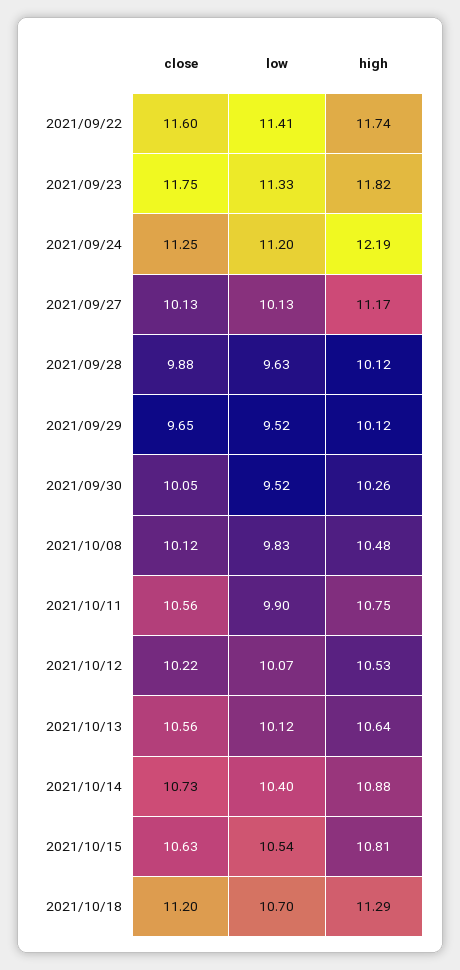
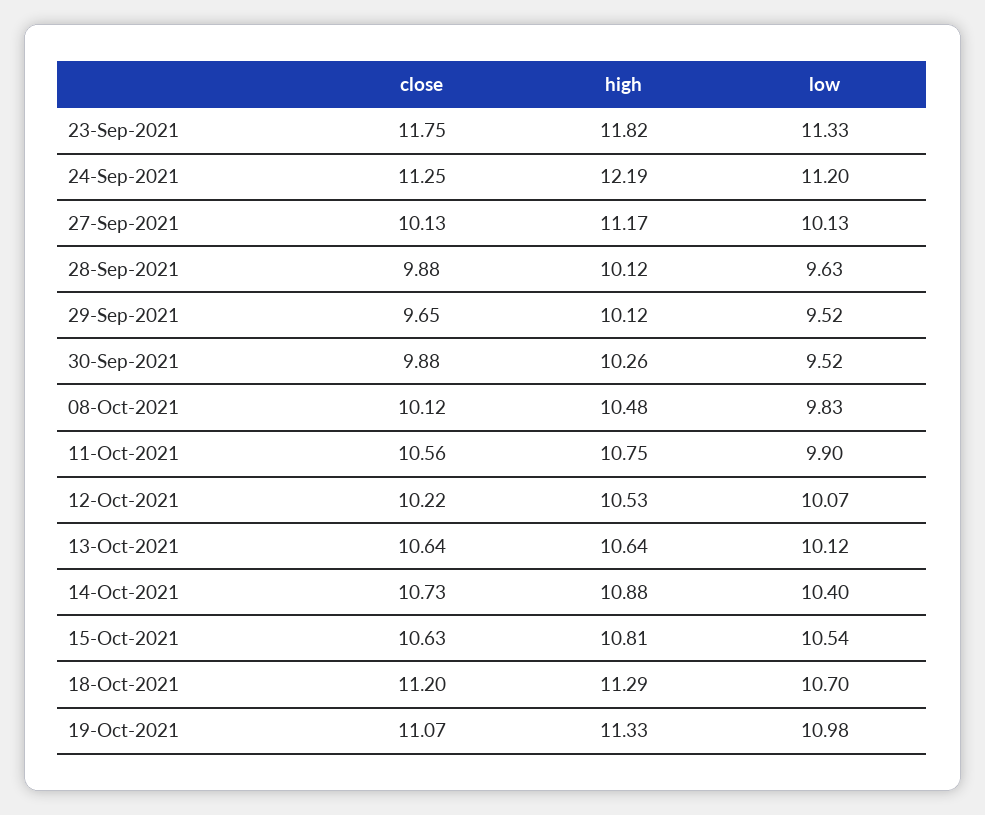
close, 2021/09/22: 11.6 -> none
low, 2021/09/22: 11.41 -> none
high, 2021/09/22: 11.74 -> none
close, 2021/09/30: 10.05 -> 9.88
close, 2021/10/13: 10.56 -> 10.64
close, 19-Oct-2021: none -> 11.07
high, 19-Oct-2021: none -> 11.33
low, 19-Oct-2021: none -> 10.98

